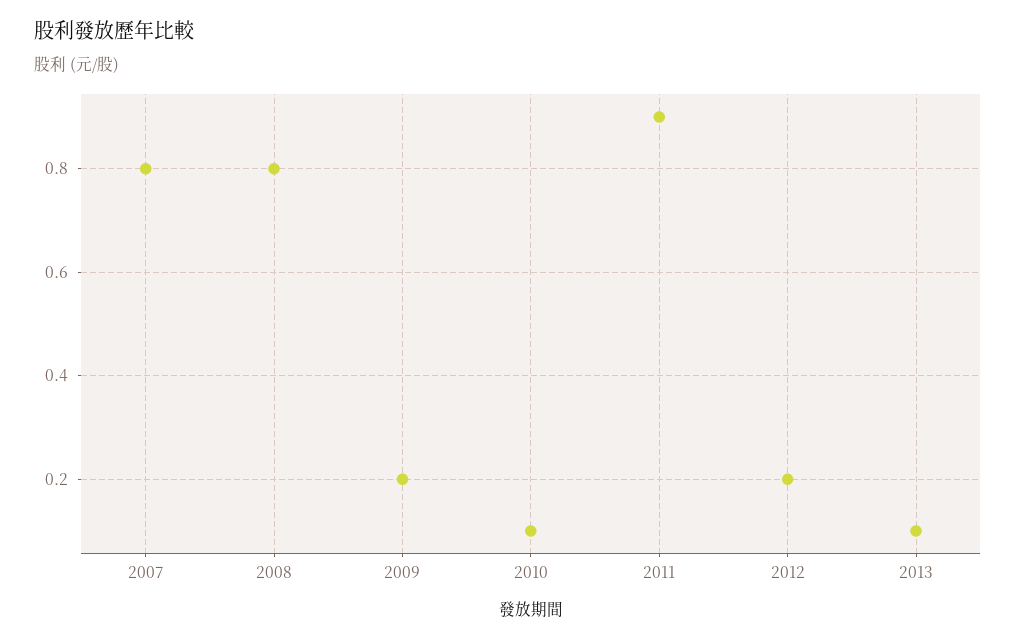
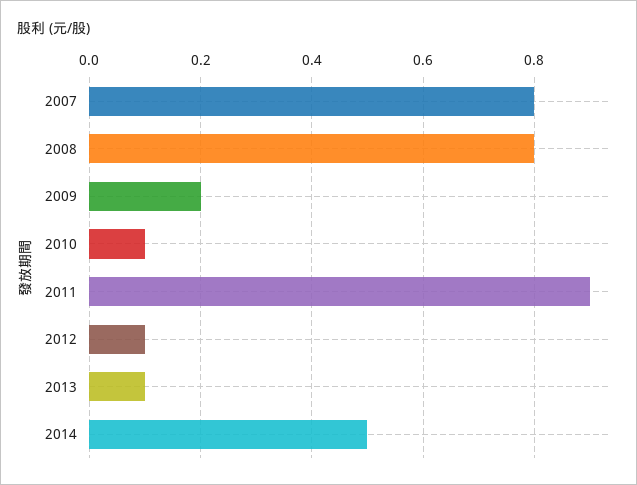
2012: 0.2 -> 0.1
2014: none -> 0.5

